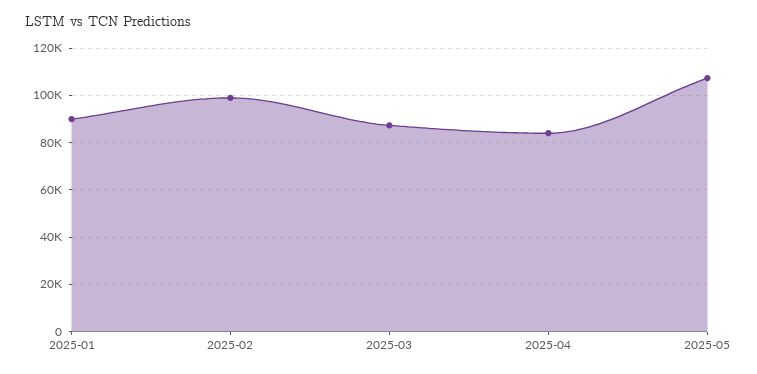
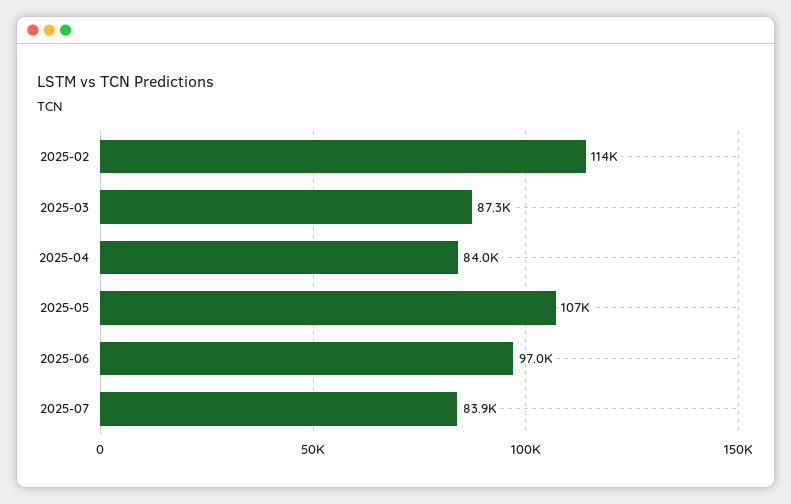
2025-01: 90000 -> none
2025-02: 100000 -> 114000
2025-06: none -> 97000
2025-07: none -> 83900

